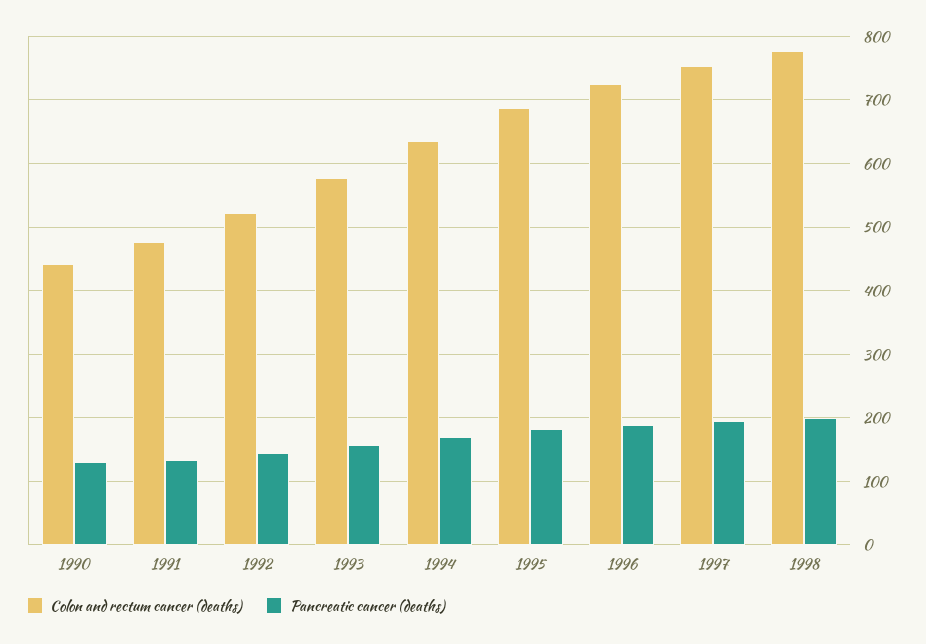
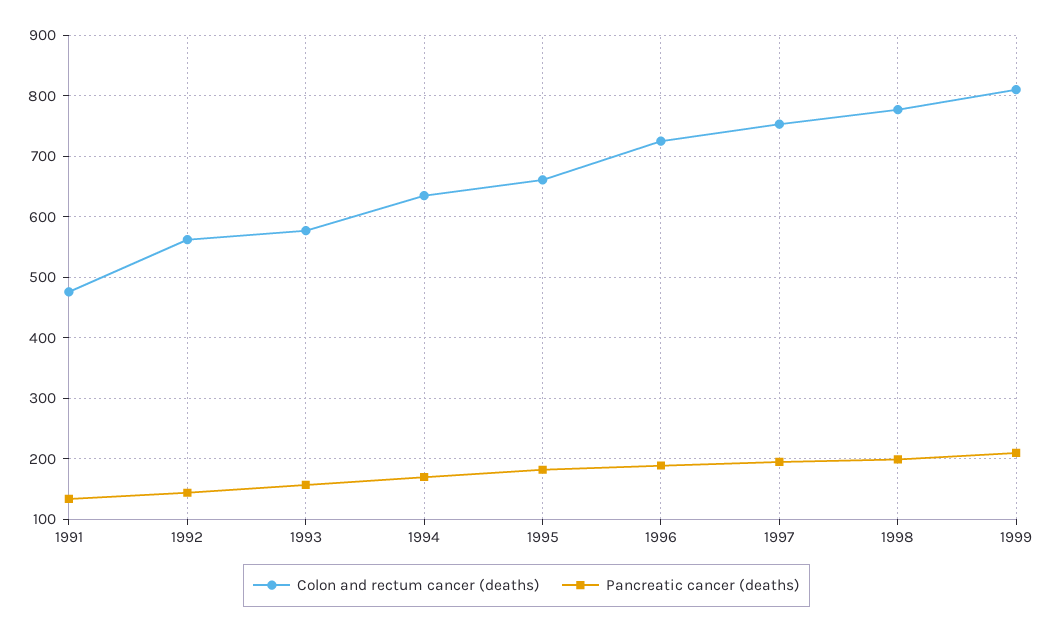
Colon and rectum cancer (deaths), 1990: 440 -> none
Pancreatic cancer (deaths), 1990: 130 -> none
Colon and rectum cancer (deaths), 1992: 520 -> 560
Colon and rectum cancer (deaths), 1995: 690 -> 660
Colon and rectum cancer (deaths), 1999: none -> 810
Pancreatic cancer (deaths), 1999: none -> 210

